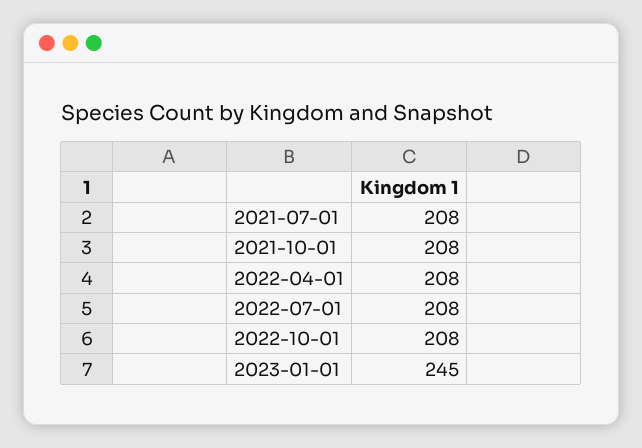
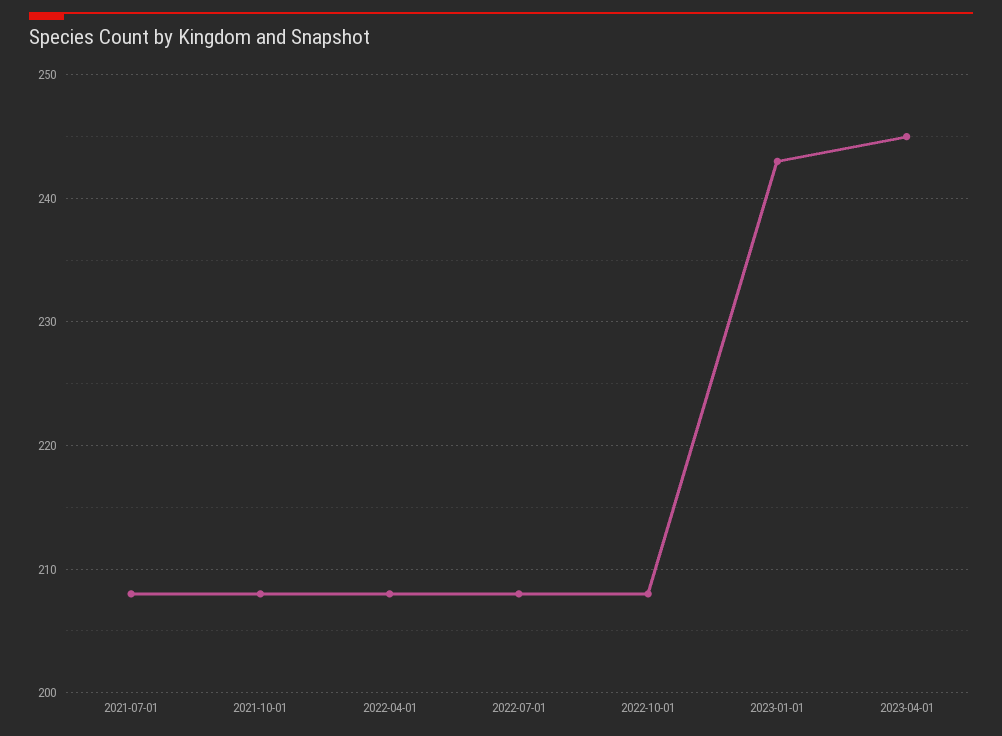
2023-01-01: 245 -> 243
2023-04-01: none -> 245

